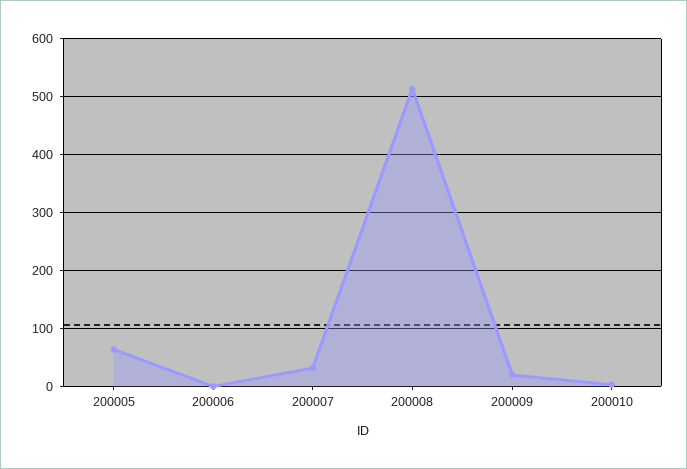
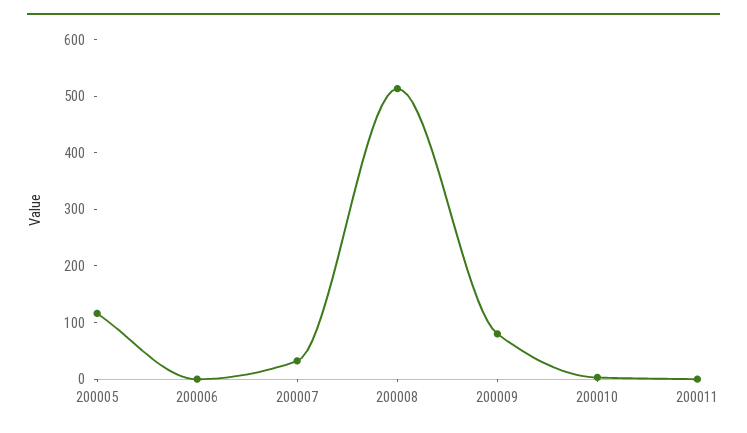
200005: 60 -> 120
200009: 20 -> 80
200011: none -> 0

